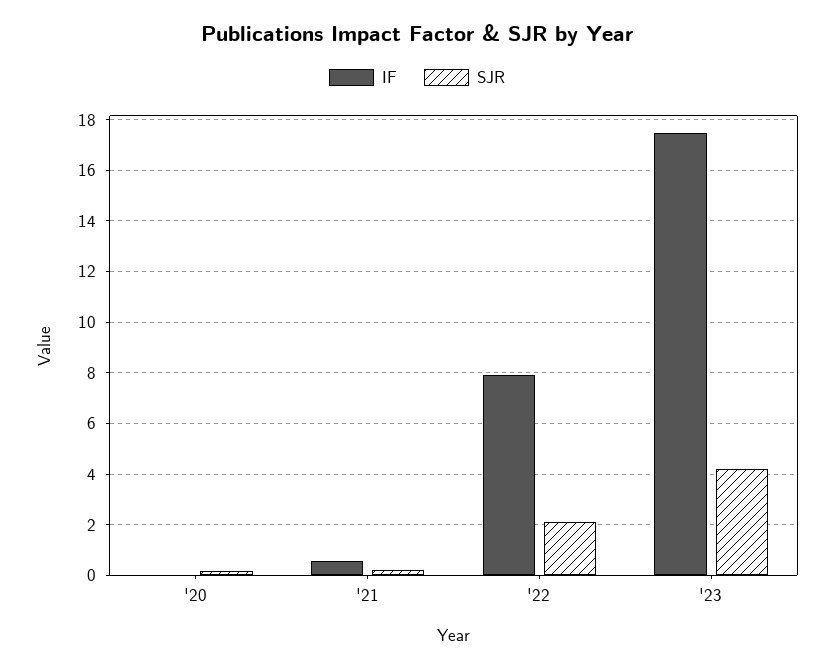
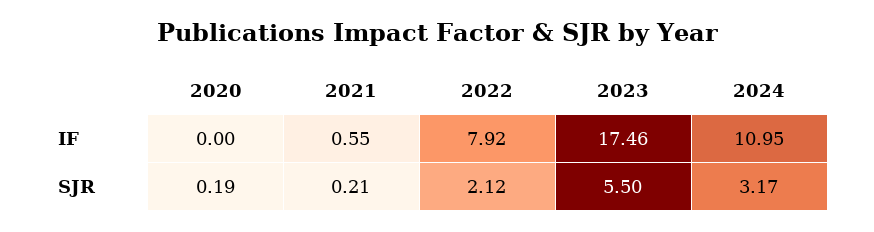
SJR, '23: 4.25 -> 5.5
IF, 2024: none -> 10.95
SJR, 2024: none -> 3.17

